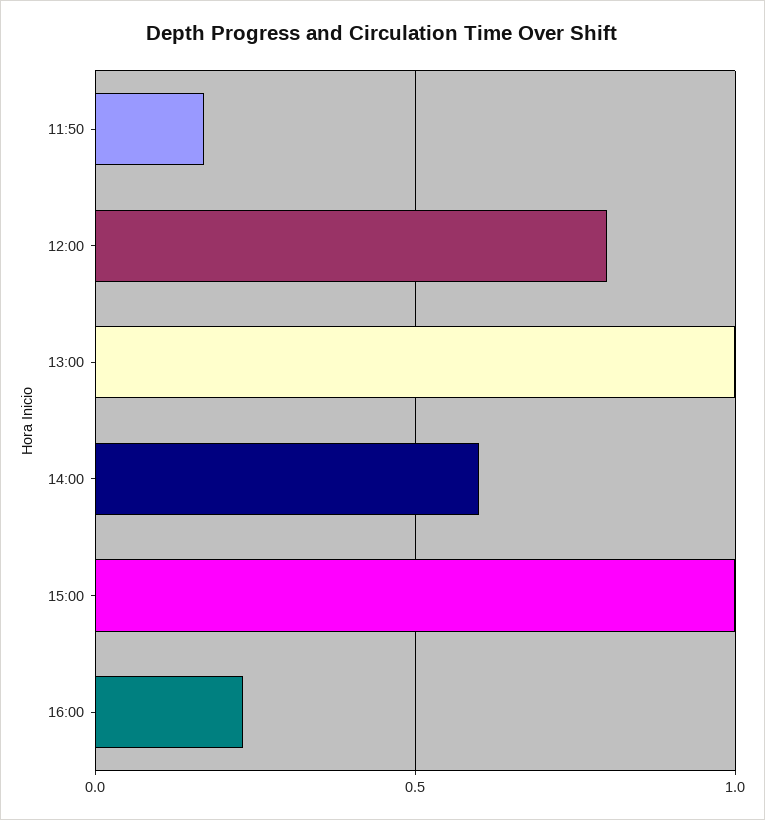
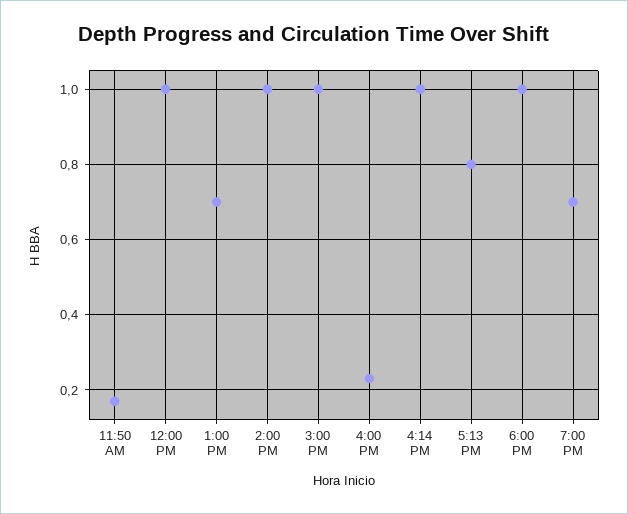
12:00: 0.8 -> 1
13:00: 1 -> 0.7
14:00: 0.6 -> 1
4:14 PM: none -> 1
5:13 PM: none -> 0.8
6:00 PM: none -> 1
7:00 PM: none -> 0.7

